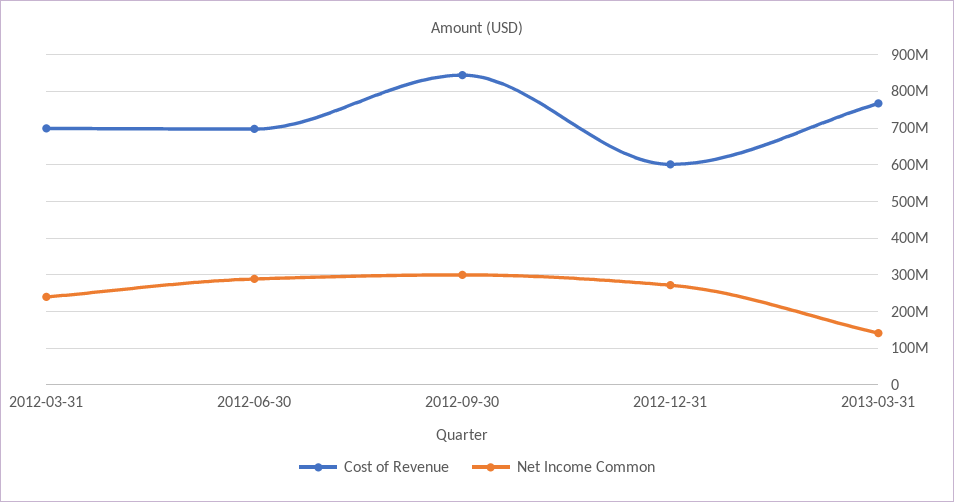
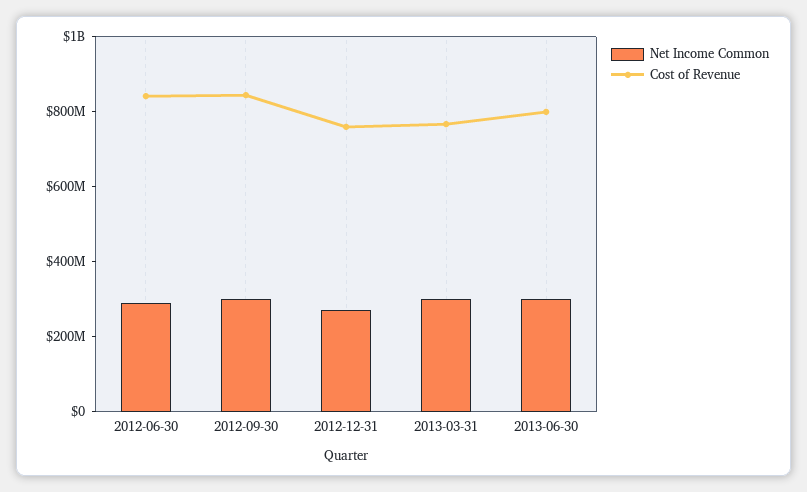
Cost of Revenue, 2012-03-31: 700000000 -> none
Net Income Common, 2012-03-31: 240000000 -> none
Cost of Revenue, 2012-06-30: 700000000 -> 850000000
Cost of Revenue, 2012-12-31: 600000000 -> 750000000
Net Income Common, 2013-03-31: 140000000 -> 300000000
Net Income Common, 2013-06-30: none -> 300000000
Cost of Revenue, 2013-06-30: none -> 800000000

